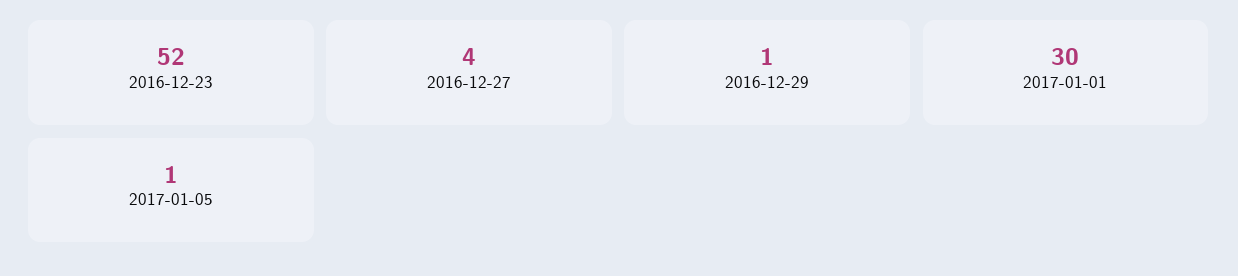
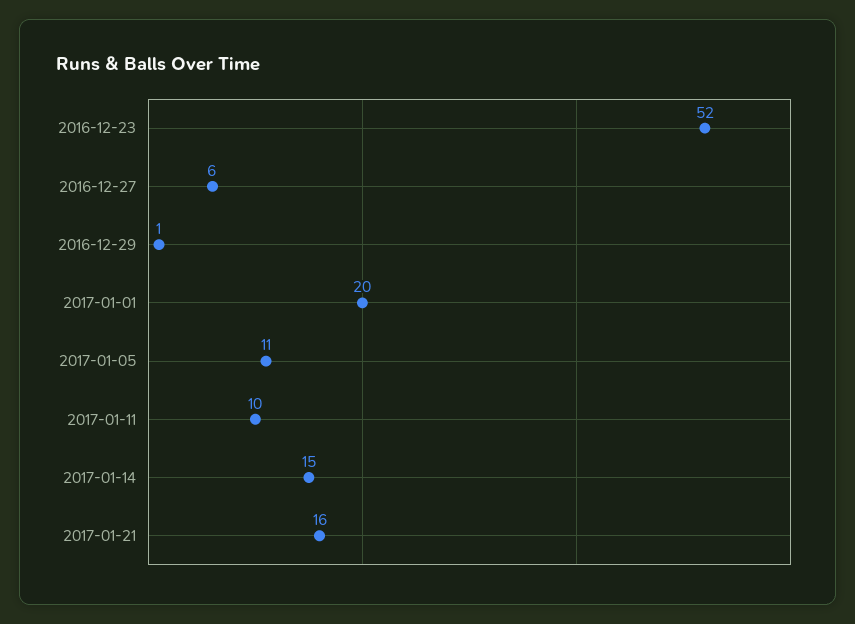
2016-12-27: 4 -> 6
2017-01-01: 30 -> 20
2017-01-05: 1 -> 11
2017-01-11: none -> 10
2017-01-14: none -> 15
2017-01-21: none -> 16

